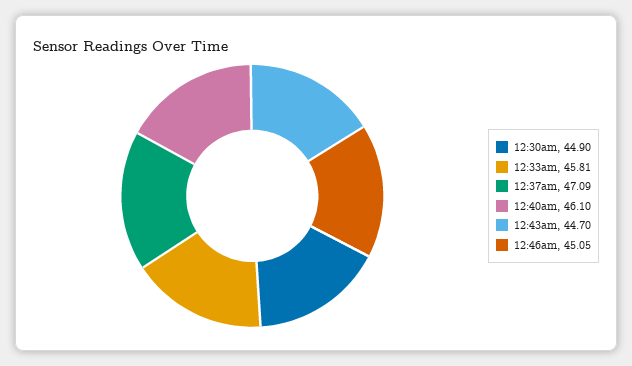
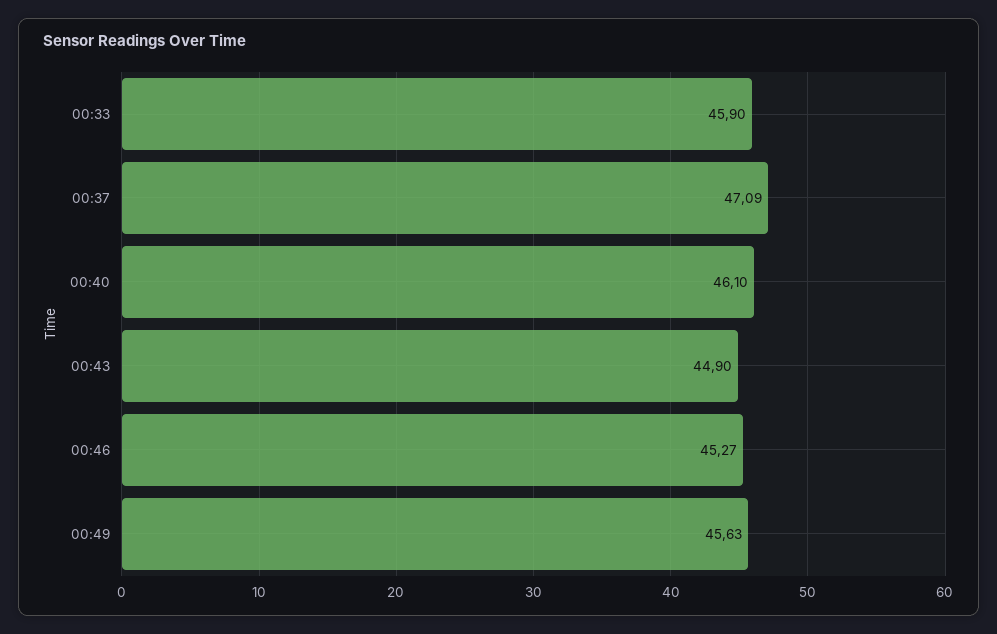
12:30am: 44.9 -> none
12:33am: 45.81 -> 45.9
12:43am: 44.7 -> 44.9
12:46am: 45.05 -> 45.27
00:49: none -> 45.63

